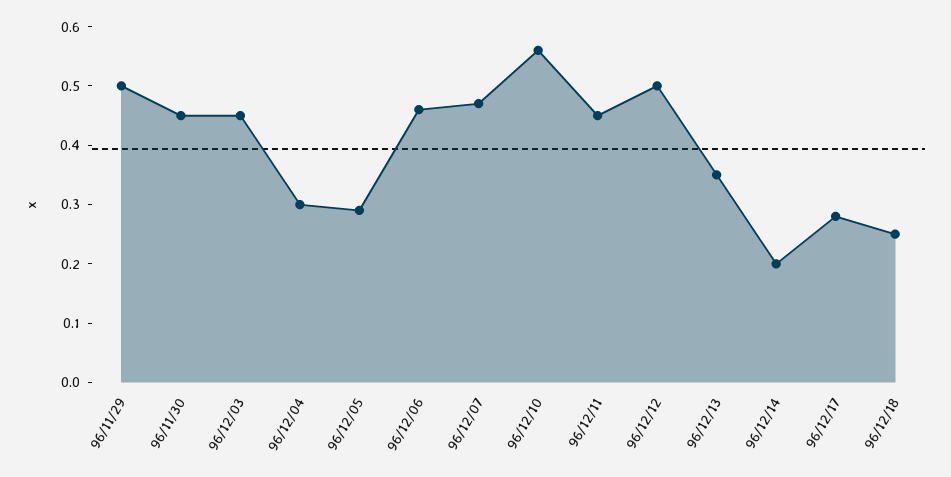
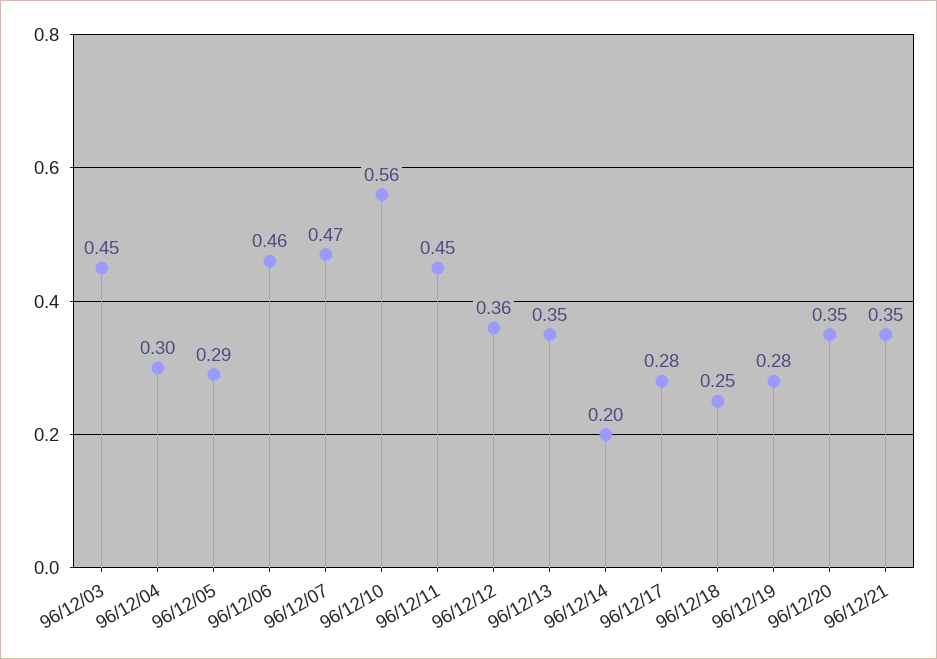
96/11/29: 0.5 -> none
96/11/30: 0.45 -> none
96/12/12: 0.5 -> 0.36
96/12/19: none -> 0.28
96/12/20: none -> 0.35
96/12/21: none -> 0.35

